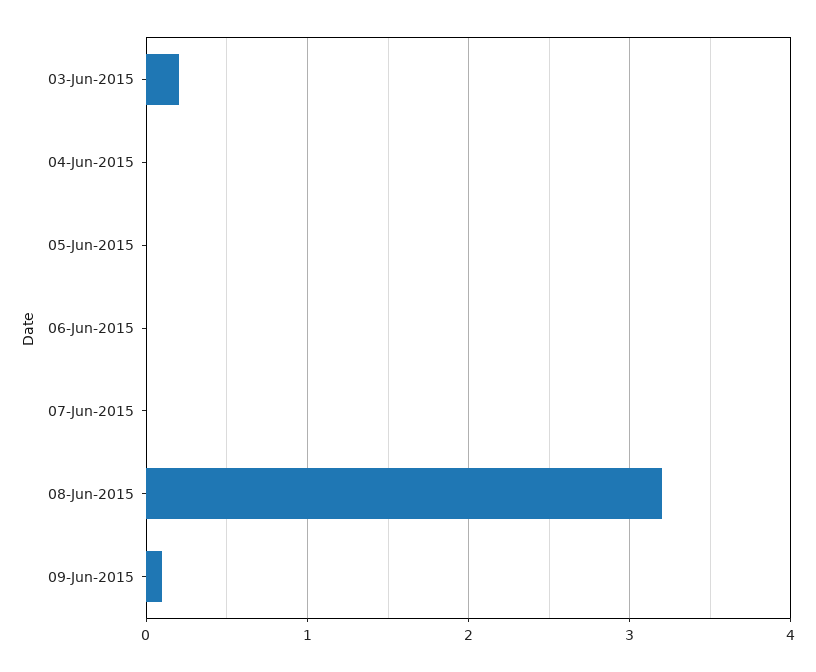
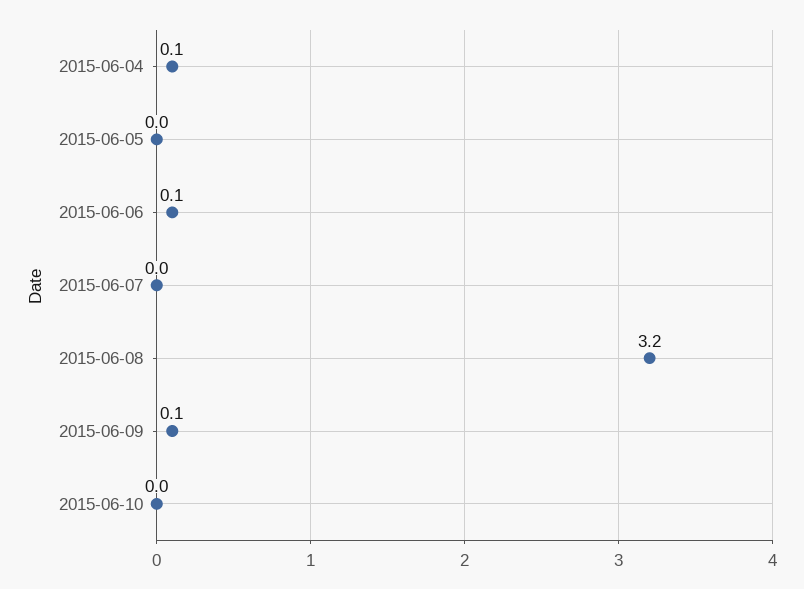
03-Jun-2015: 0.2 -> none
04-Jun-2015: 0 -> 0.1
06-Jun-2015: 0 -> 0.1
2015-06-10: none -> 0

